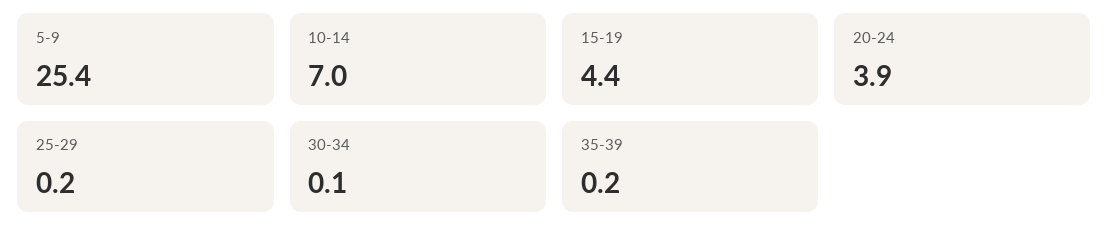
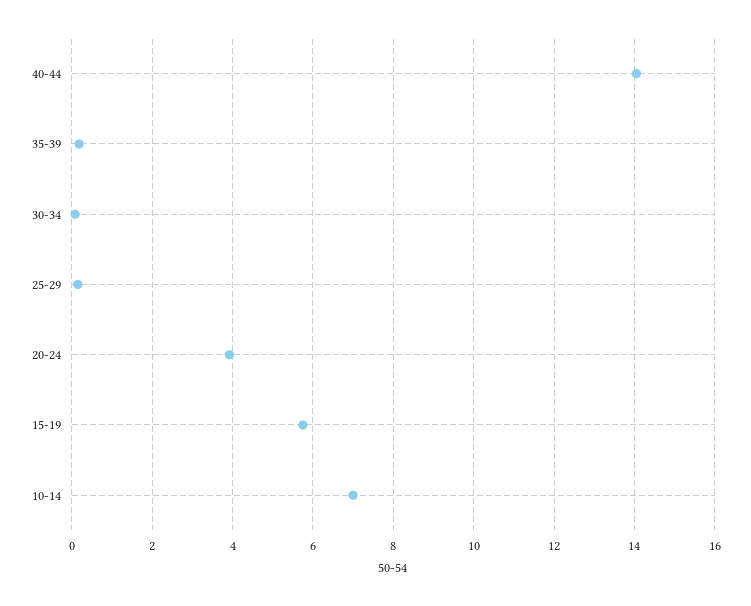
5-9: 25.4 -> none
15-19: 4.4 -> 5.8
40-44: none -> 14

